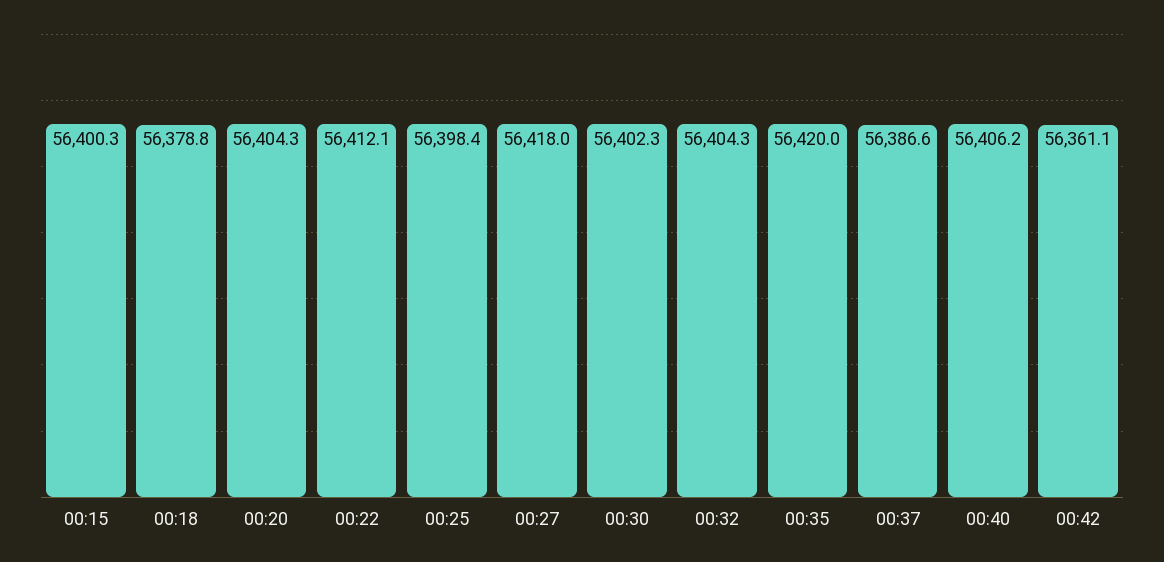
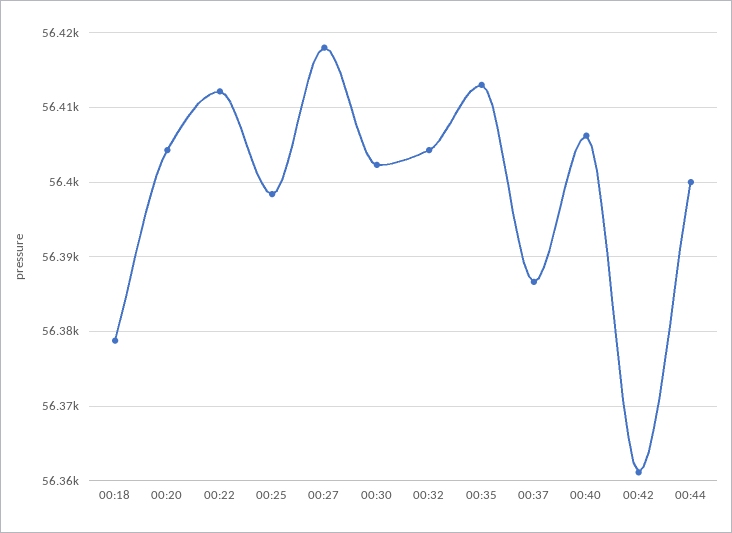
00:15: 56400.3 -> none
00:35: 56420 -> 56413
00:44: none -> 56400

